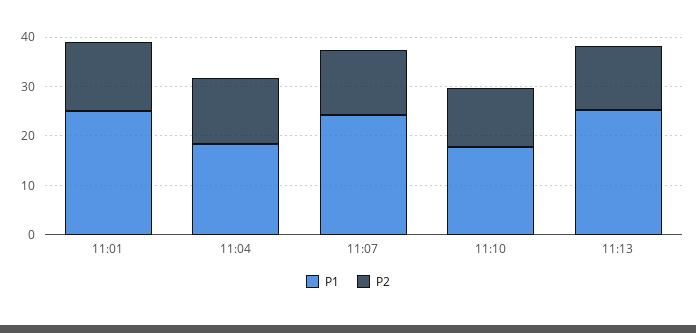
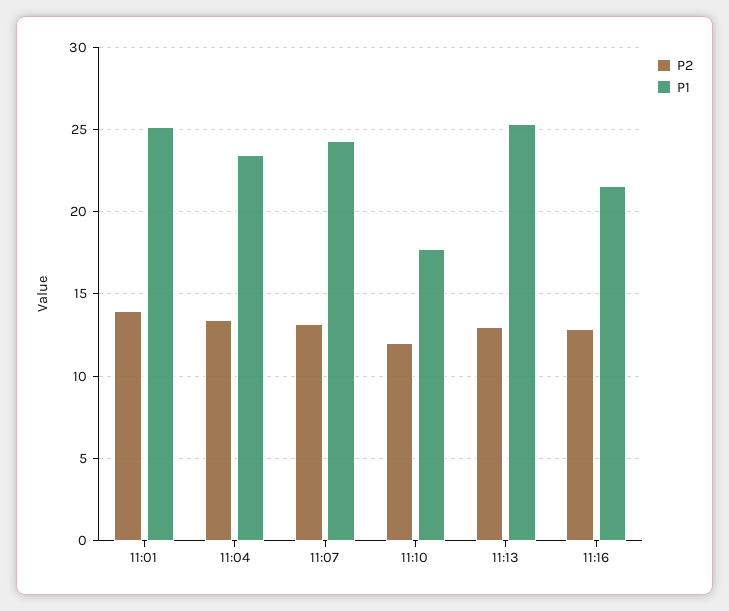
P1, 11:04: 18 -> 23.5
P2, 11:16: none -> 13
P1, 11:16: none -> 21.5

